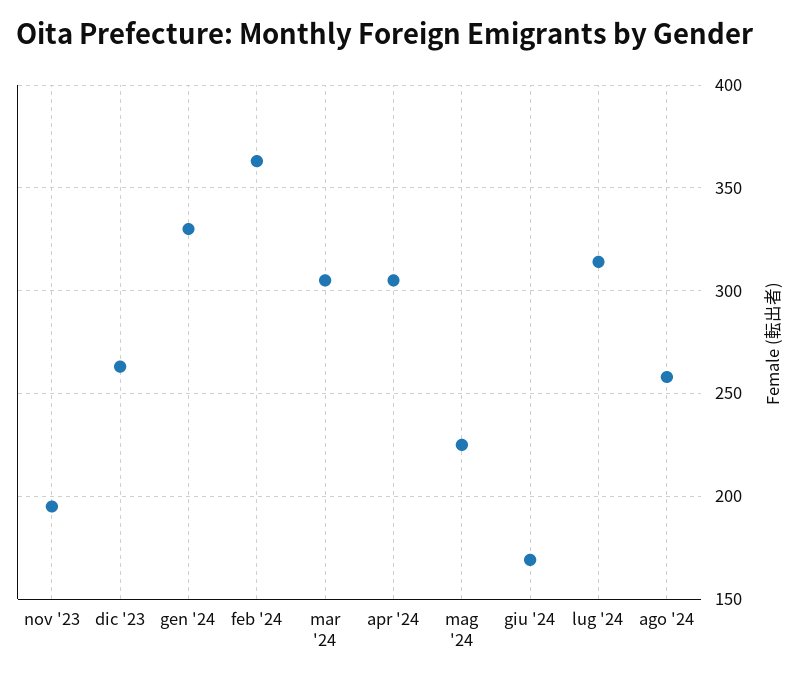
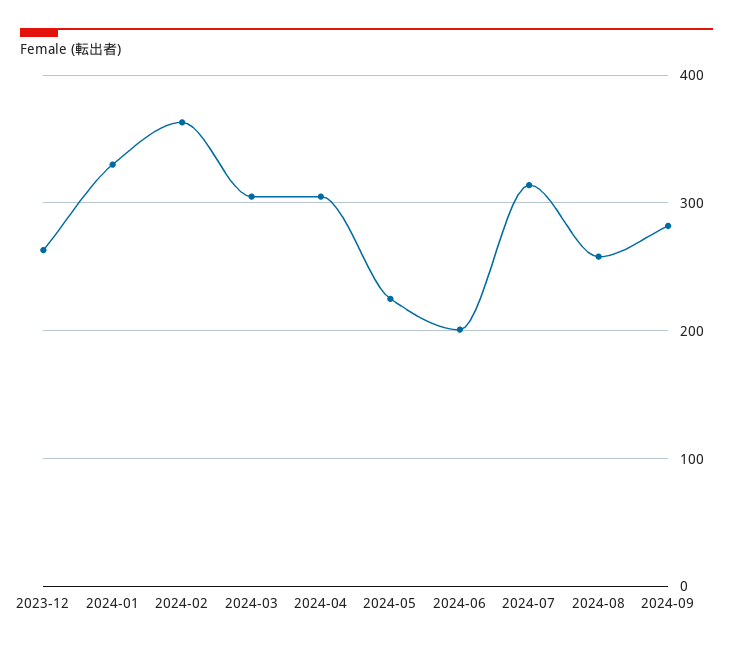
nov '23: 195 -> none
giu '24: 170 -> 200
2024-09: none -> 280

